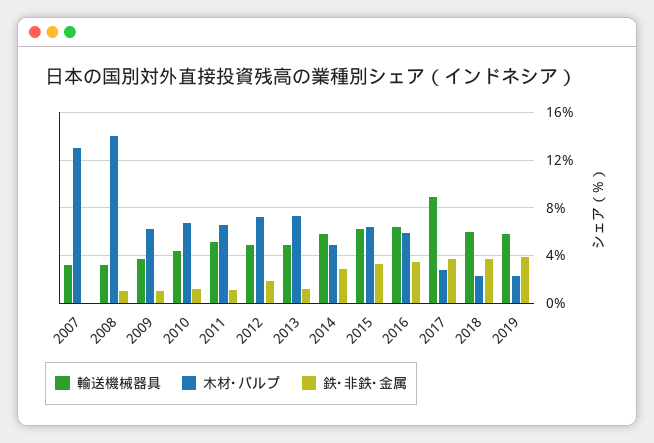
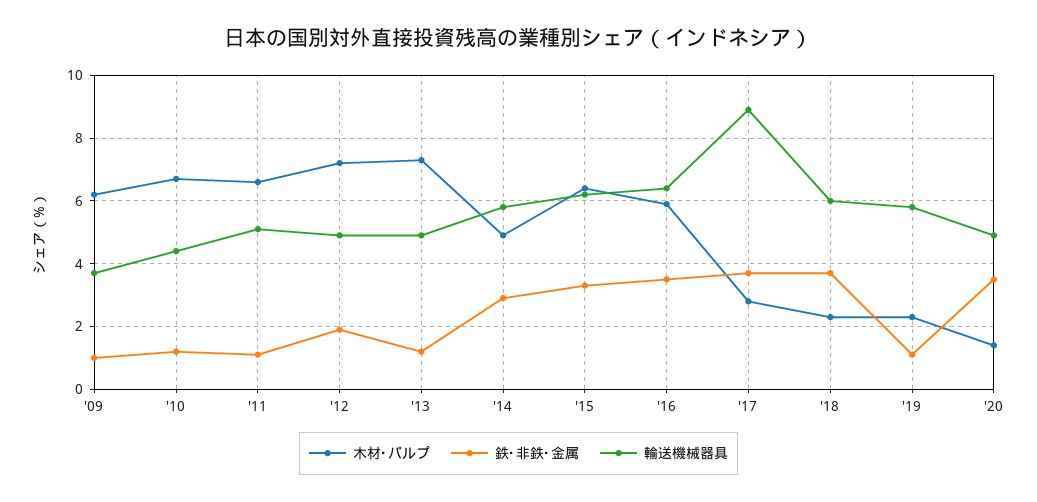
輸送機械器具, 2007: 3 -> none
木材･パルプ, 2007: 13 -> none
鉄･非鉄･金属, 2007: 0 -> none
輸送機械器具, 2008: 3 -> none
木材･パルプ, 2008: 14 -> none
鉄･非鉄･金属, 2008: 1 -> none
鉄･非鉄･金属, 2019: 4 -> 1
木材･パルプ, '20: none -> 1.5
鉄･非鉄･金属, '20: none -> 3.5
輸送機械器具, '20: none -> 5

